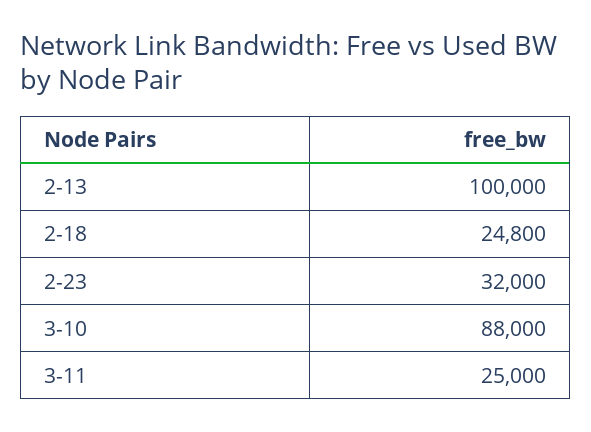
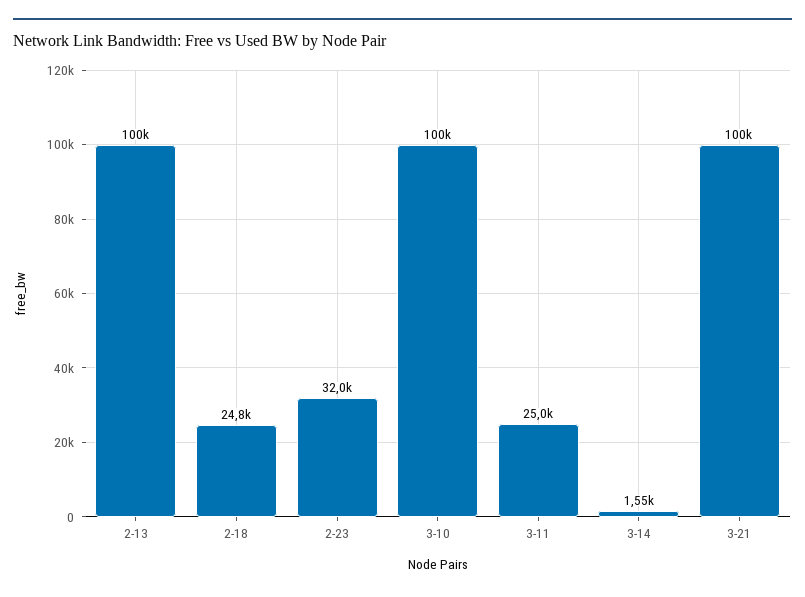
3-10: 88000 -> 100000
3-14: none -> 1550
3-21: none -> 100000

